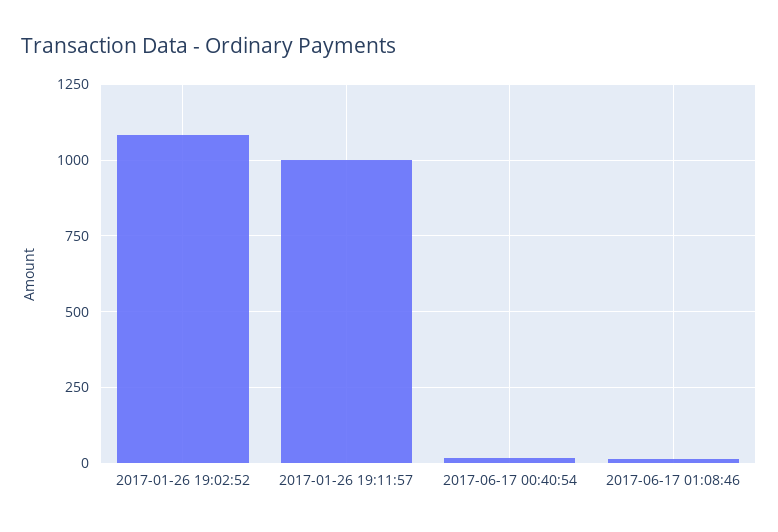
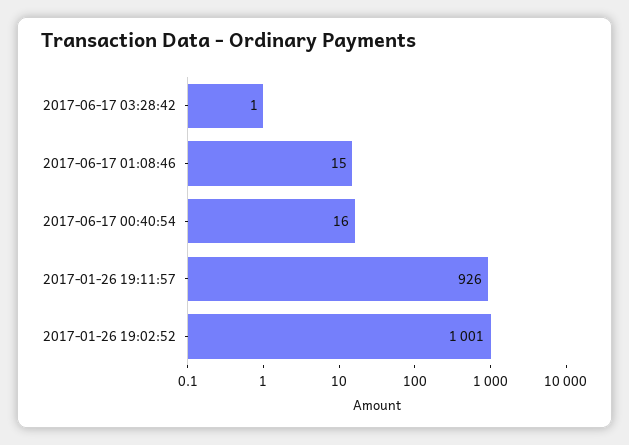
2017-01-26 19:02:52: 1075 -> 1001
2017-01-26 19:11:57: 1000 -> 926
2017-06-17 03:28:42: none -> 1

